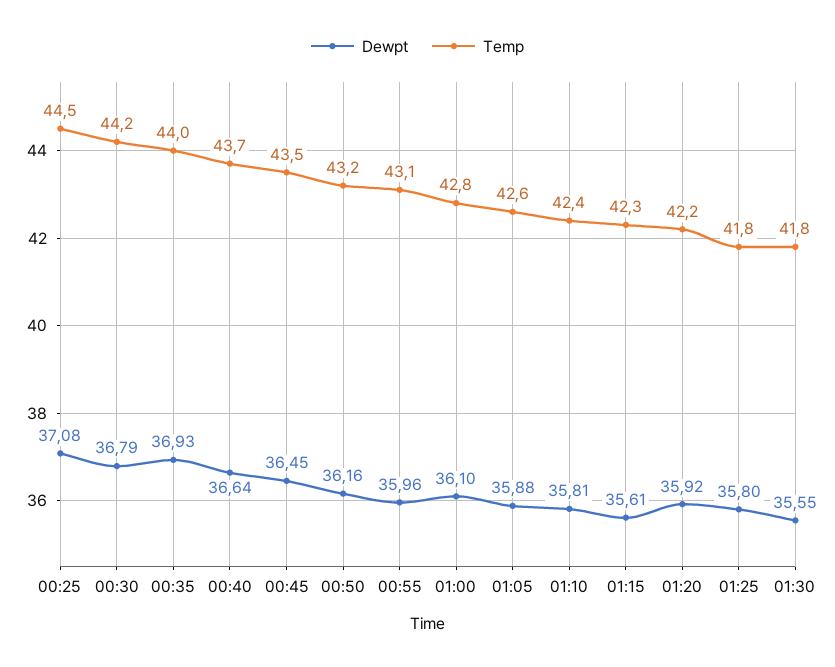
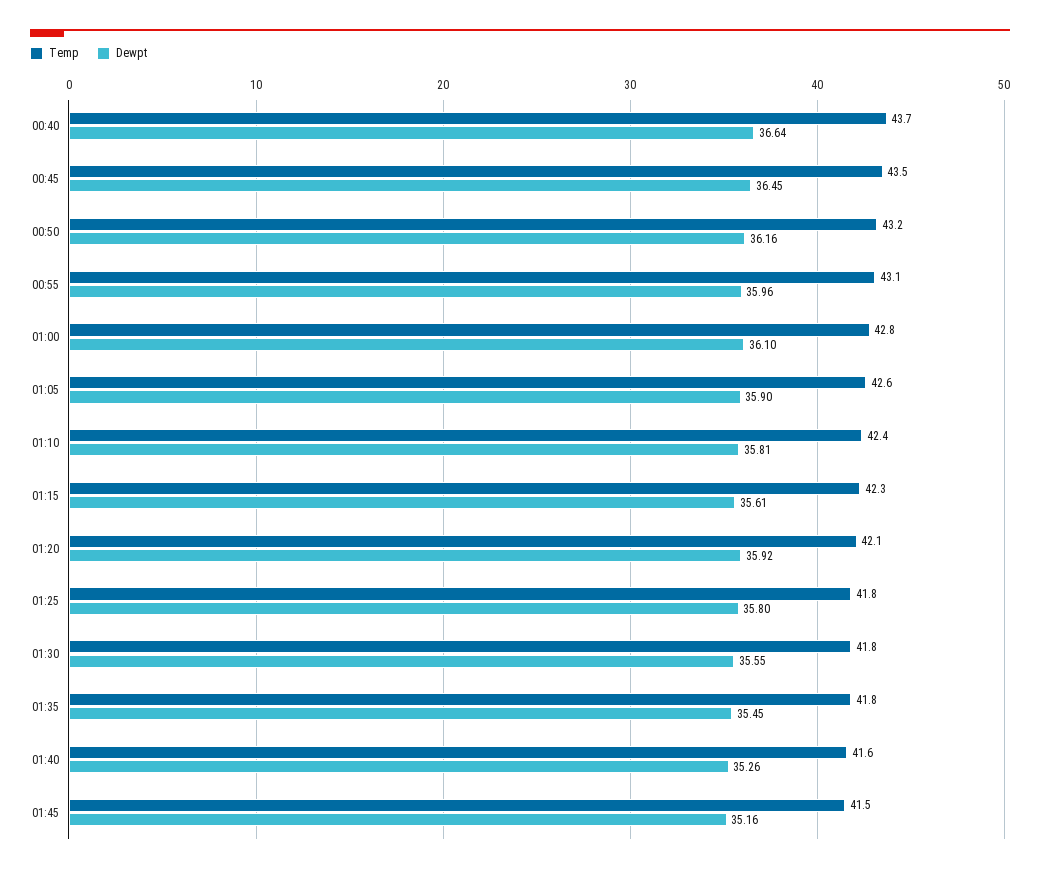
Dewpt, 00:25: 37.08 -> none
Temp, 00:25: 44.5 -> none
Dewpt, 00:30: 36.79 -> none
Temp, 00:30: 44.2 -> none
Dewpt, 00:35: 36.93 -> none
Temp, 00:35: 44 -> none
Dewpt, 01:05: 35.88 -> 35.9
Temp, 01:20: 42.2 -> 42.1
Temp, 01:35: none -> 41.8
Dewpt, 01:35: none -> 35.45
Temp, 01:40: none -> 41.6
Dewpt, 01:40: none -> 35.26
Temp, 01:45: none -> 41.5
Dewpt, 01:45: none -> 35.16

